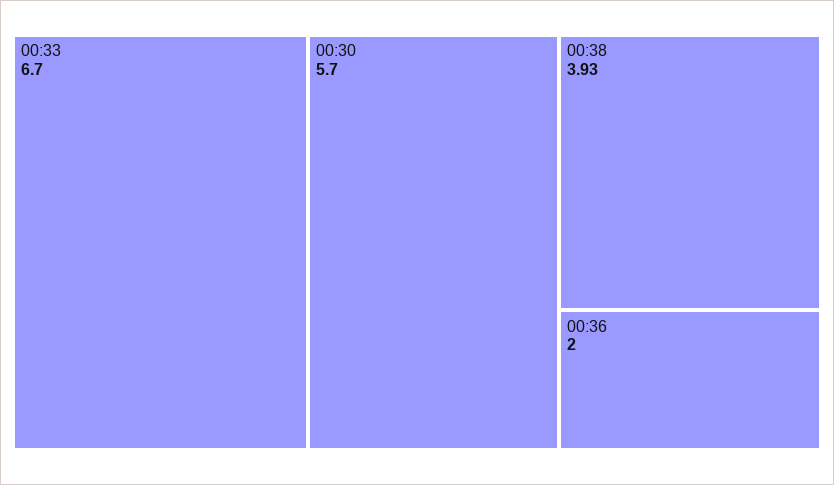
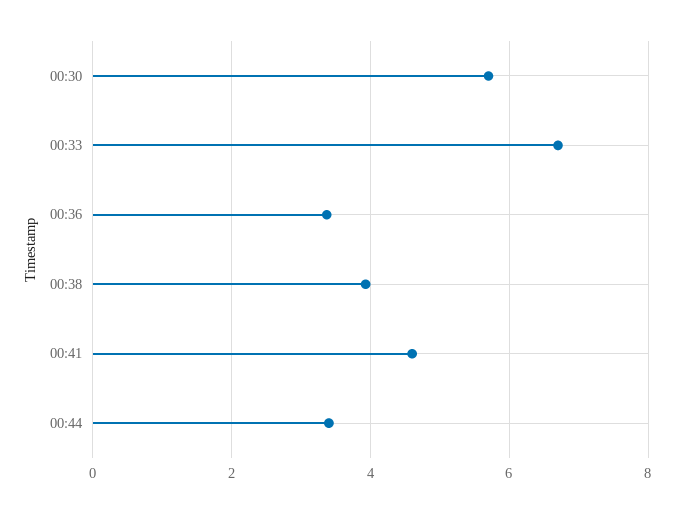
00:36: 2 -> 3.4
00:41: none -> 4.6
00:44: none -> 3.4

